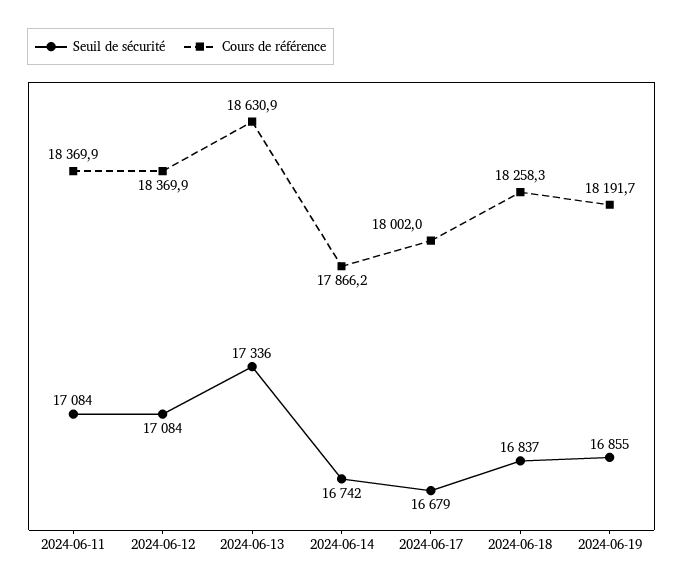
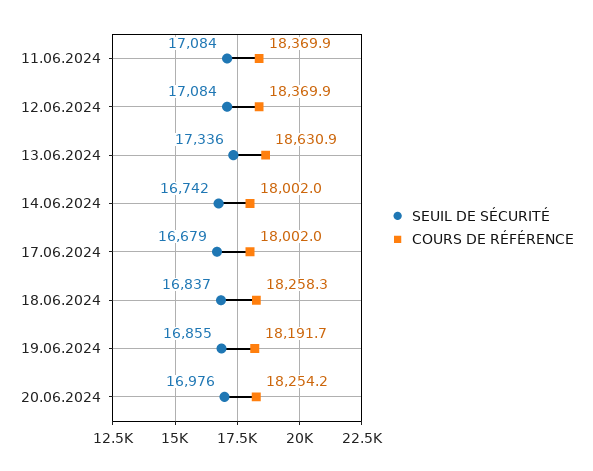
Cours de référence, 2024-06-14: 17866.2 -> 18002
Seuil de sécurité, 20.06.2024: none -> 16976
Cours de référence, 20.06.2024: none -> 18254.2

